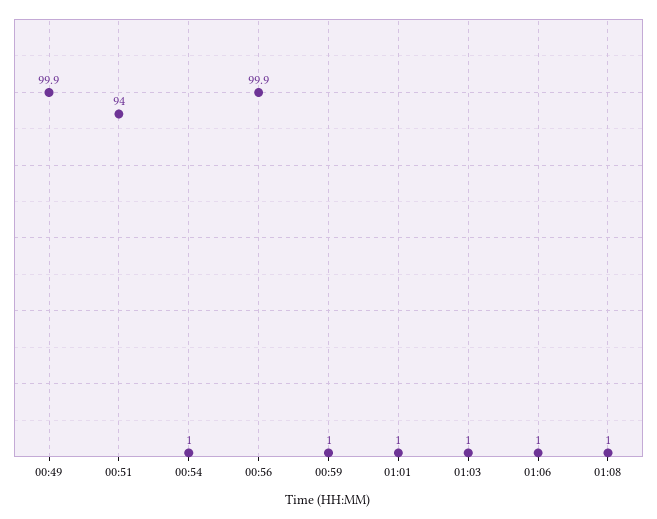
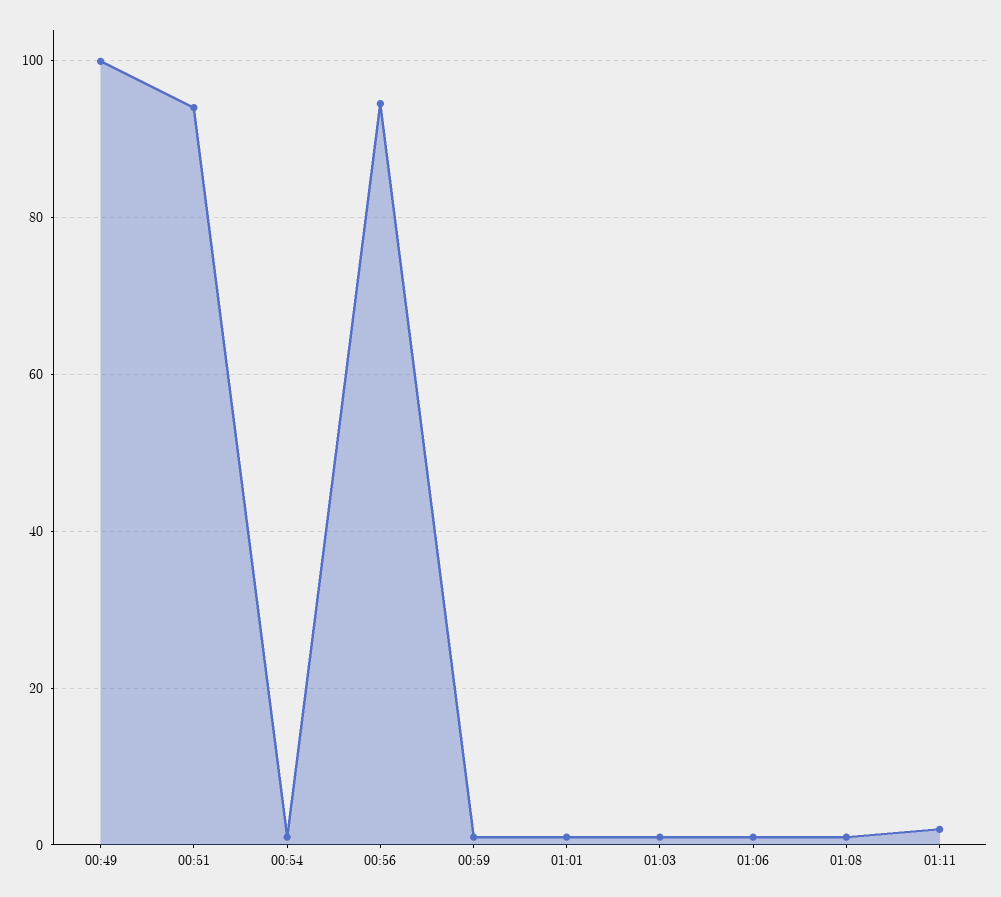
00:56: 99.9 -> 94
01:11: none -> 2

